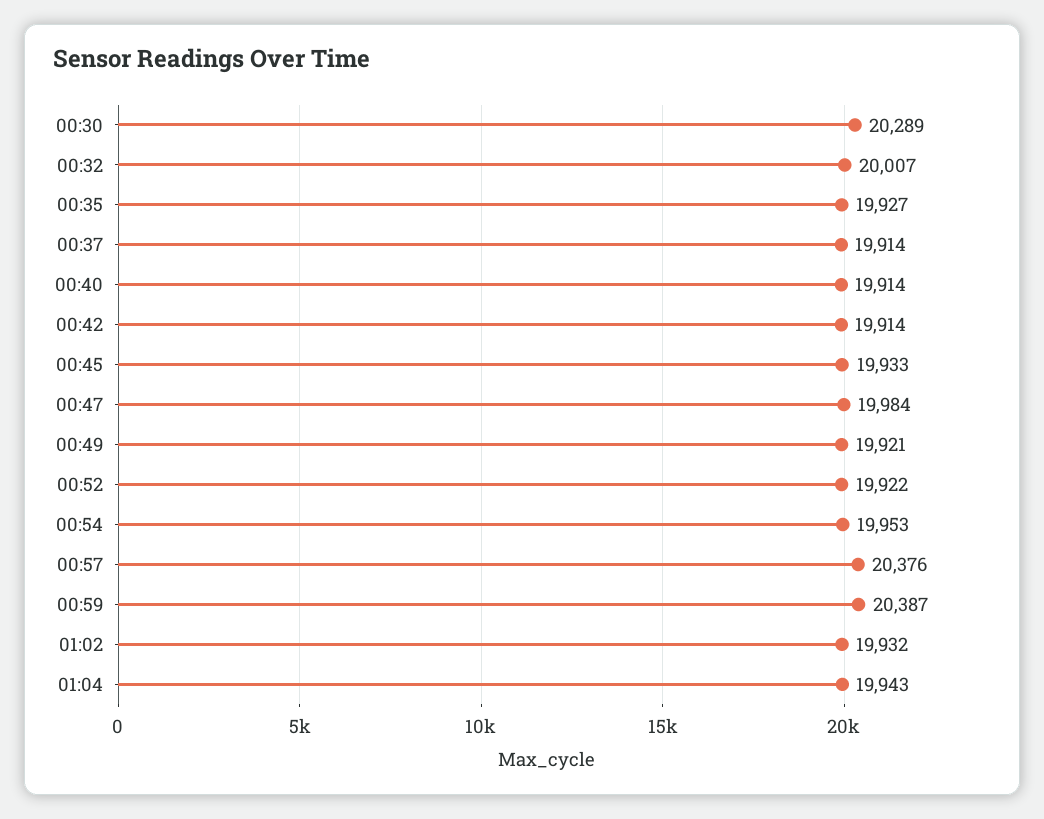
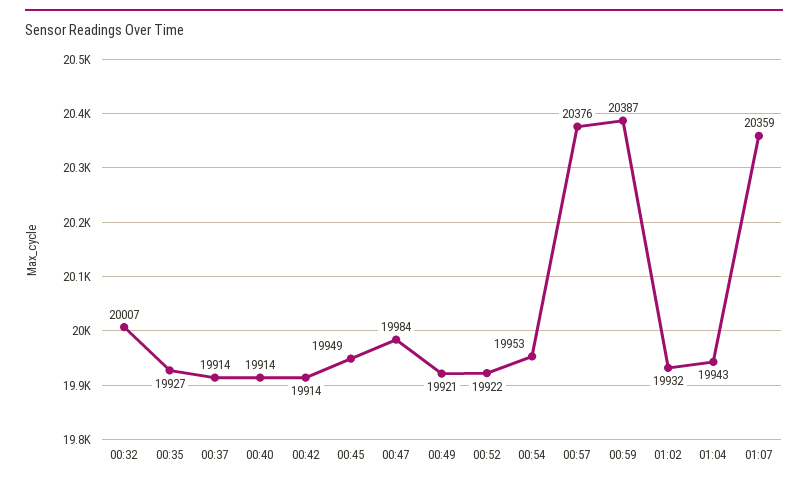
00:30: 20289 -> none
00:45: 19933 -> 19949
01:07: none -> 20359

